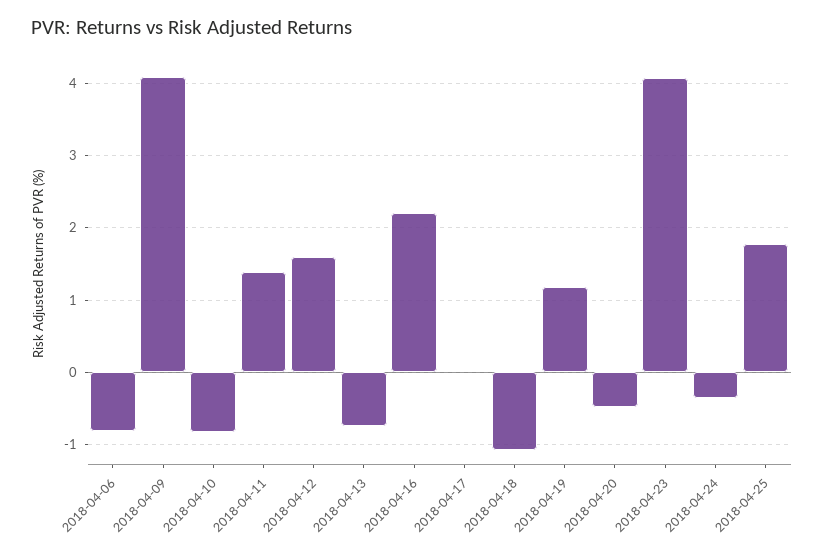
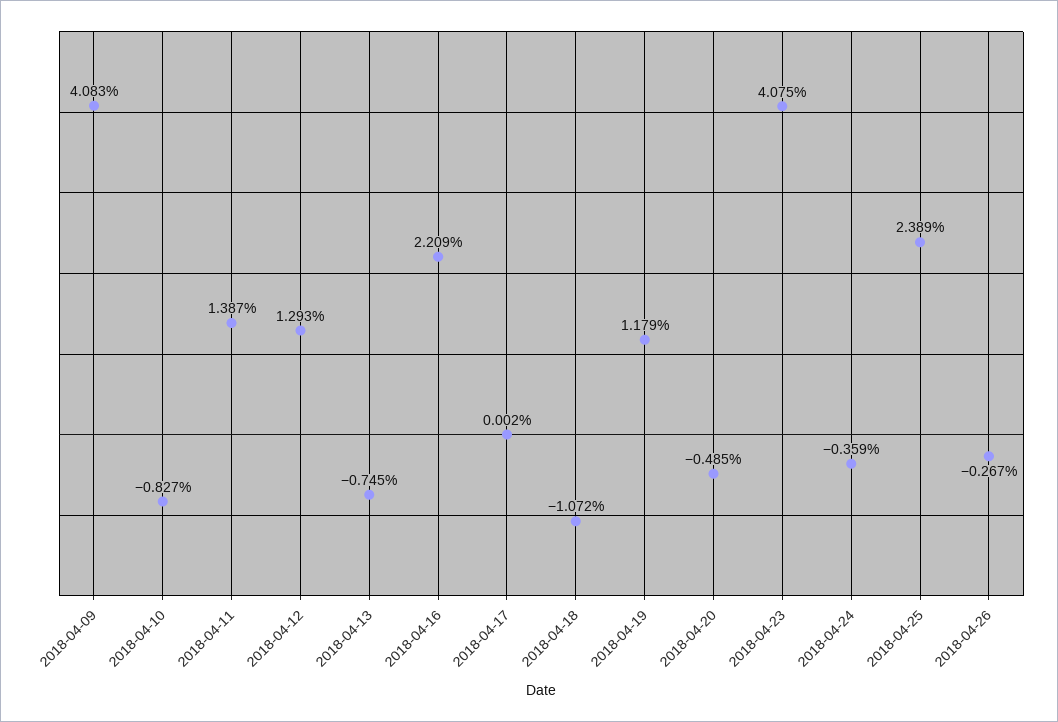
2018-04-06: -0.8 -> none
2018-04-12: 1.6 -> 1.293
2018-04-25: 1.8 -> 2.389
2018-04-26: none -> -0.267

